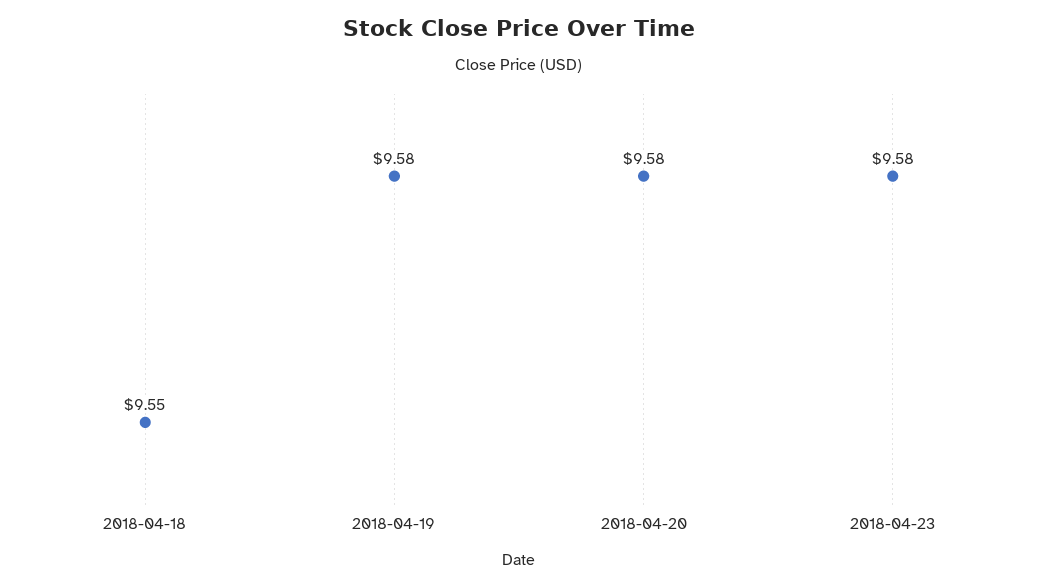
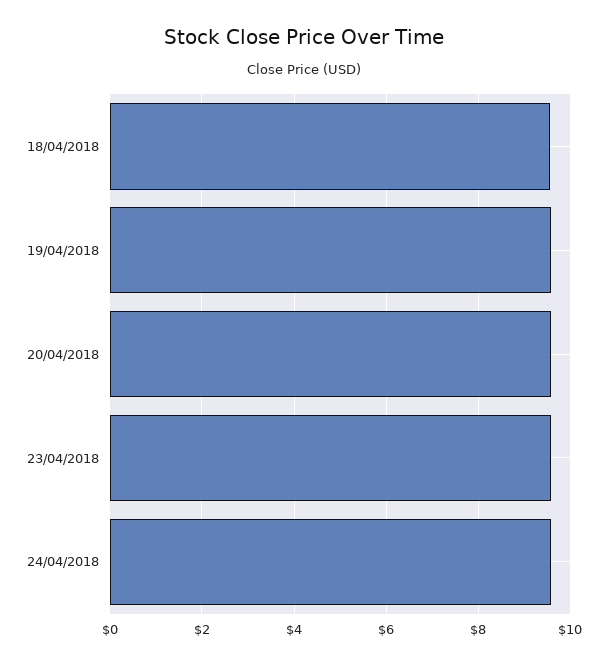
24/04/2018: none -> 9.6

